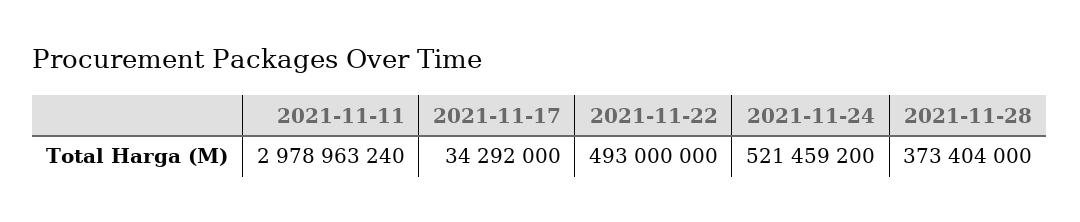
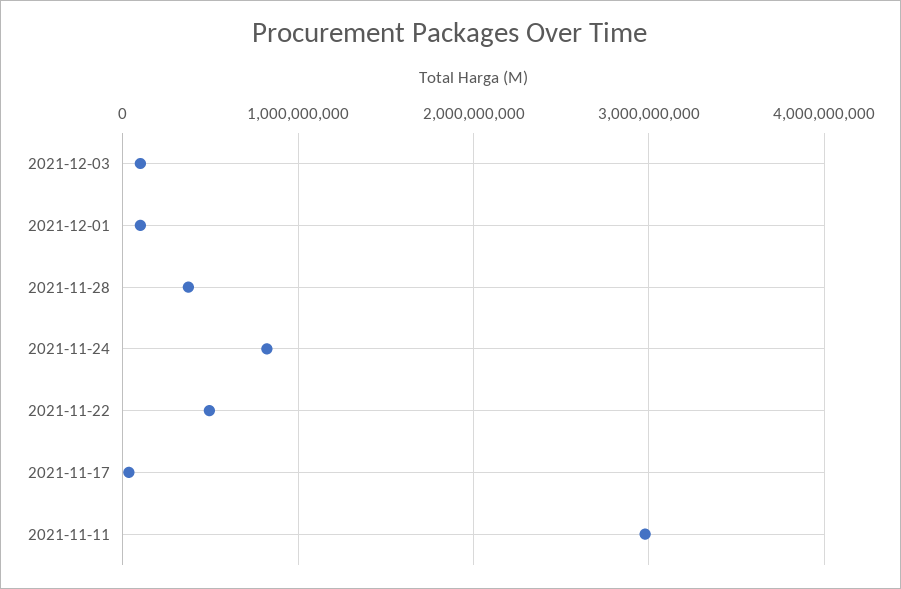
2021-11-24: 521459200 -> 800000000
2021-12-03: none -> 100000000
2021-12-01: none -> 100000000

